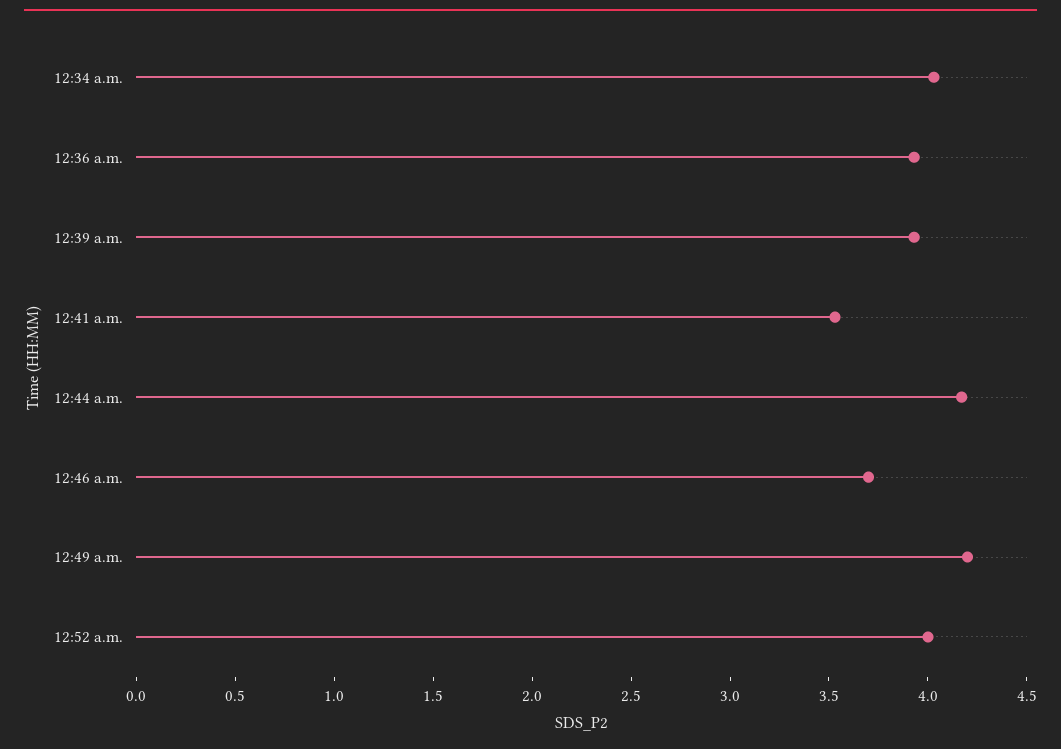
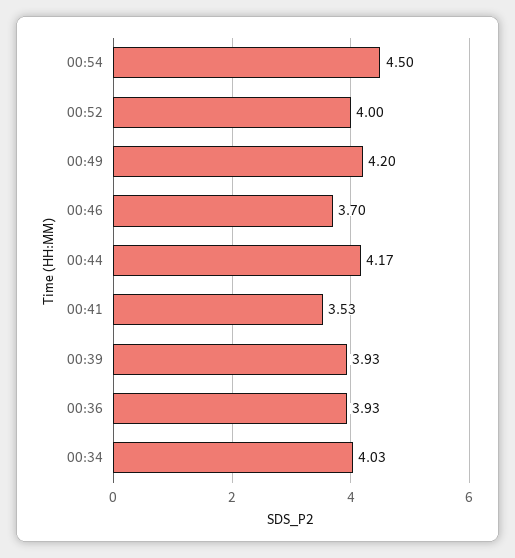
00:54: none -> 4.5

